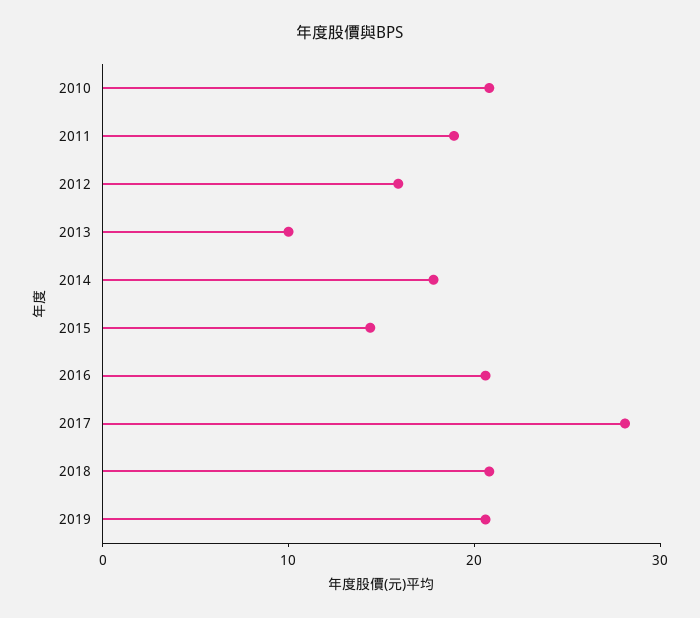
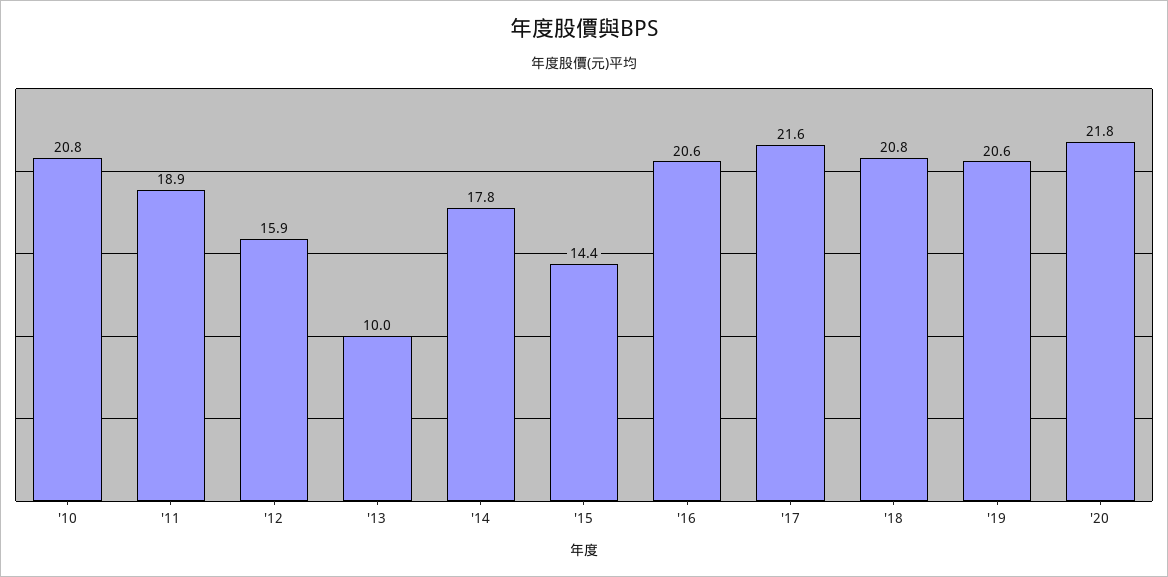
2017: 28 -> 21.6
'20: none -> 21.8

